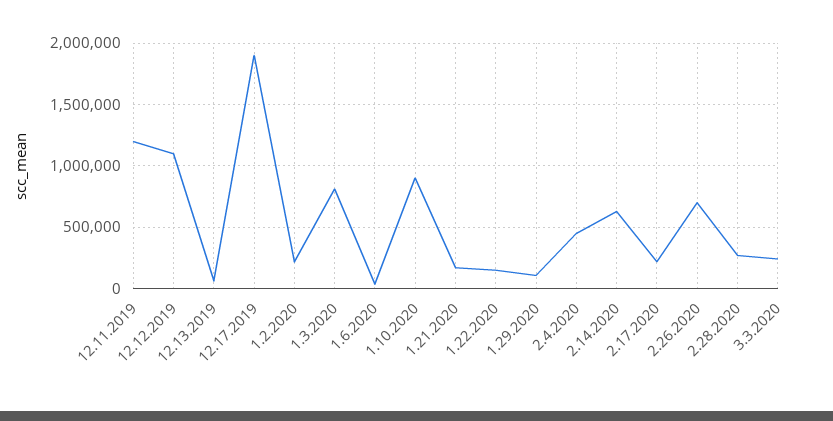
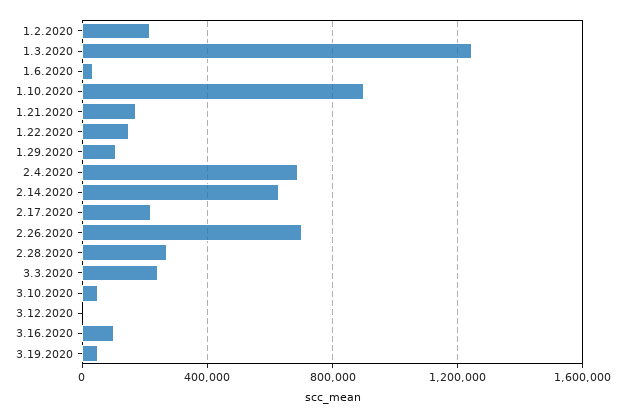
12.11.2019: 1200000 -> none
12.12.2019: 1100000 -> none
12.13.2019: 50000 -> none
12.17.2019: 1900000 -> none
1.3.2020: 800000 -> 1250000
2.4.2020: 450000 -> 700000
3.10.2020: none -> 50000
3.12.2020: none -> 0
3.16.2020: none -> 100000
3.19.2020: none -> 50000

